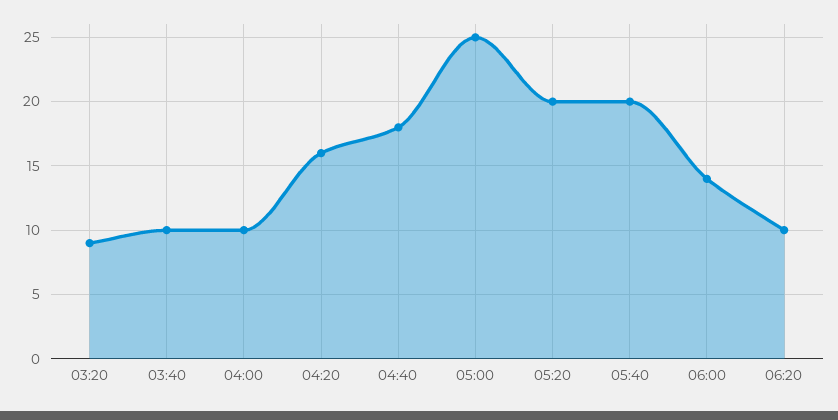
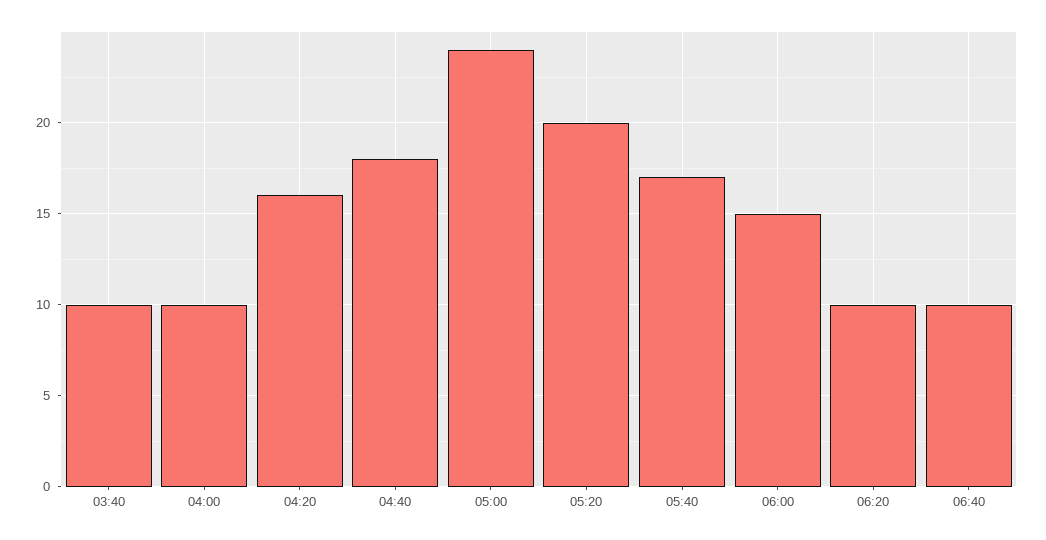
03:20: 9 -> none
05:00: 25 -> 24
05:40: 20 -> 17
06:00: 14 -> 15
06:40: none -> 10

